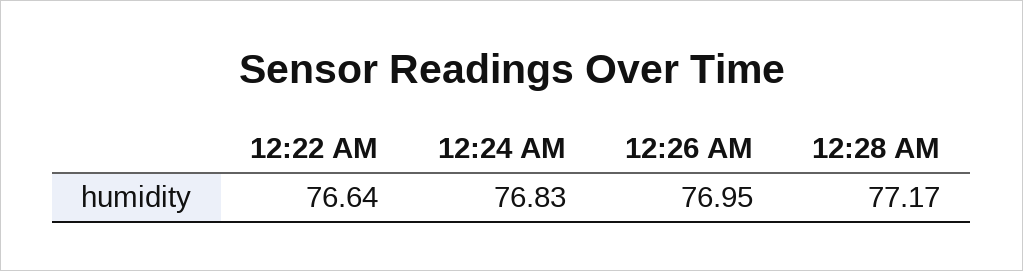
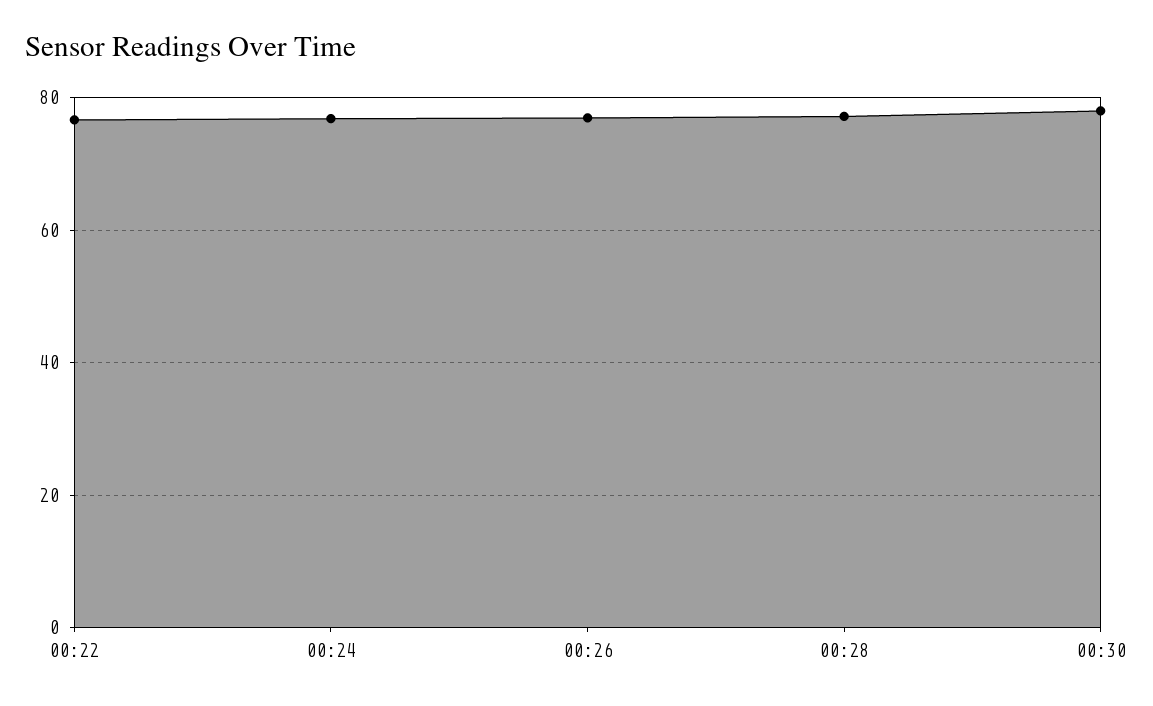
00:30: none -> 78

